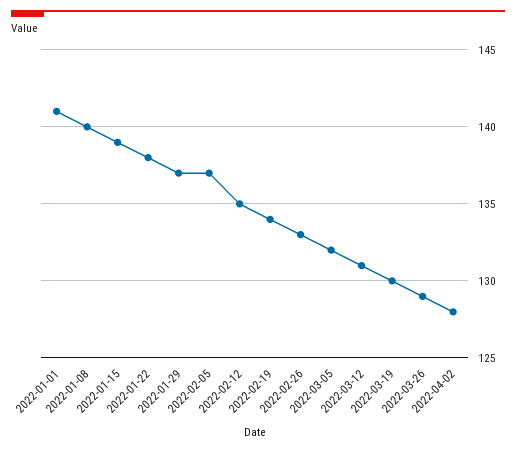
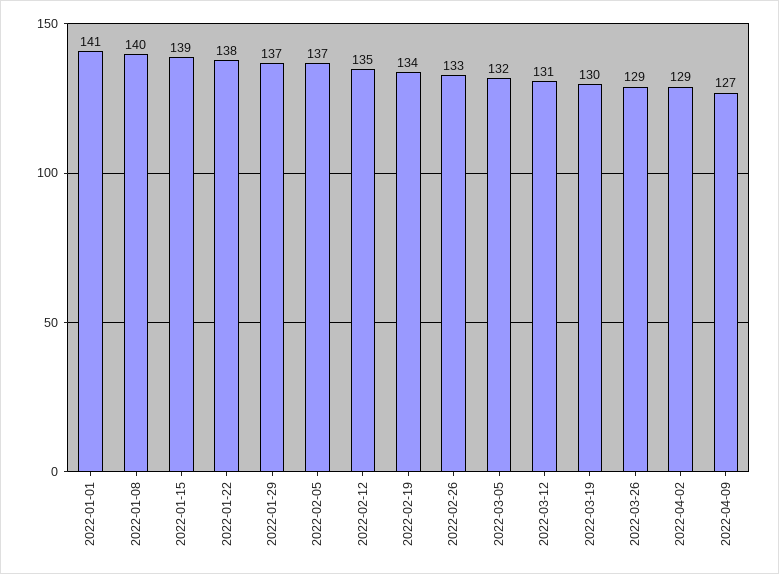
2022-04-02: 128 -> 129
2022-04-09: none -> 127

